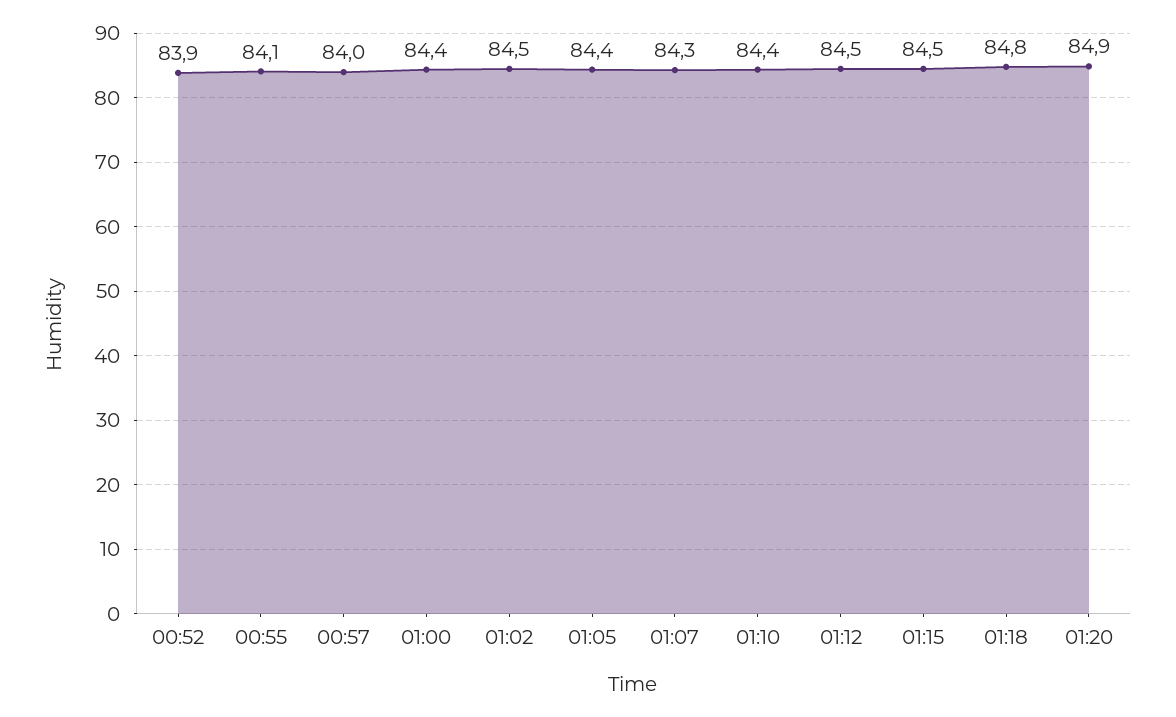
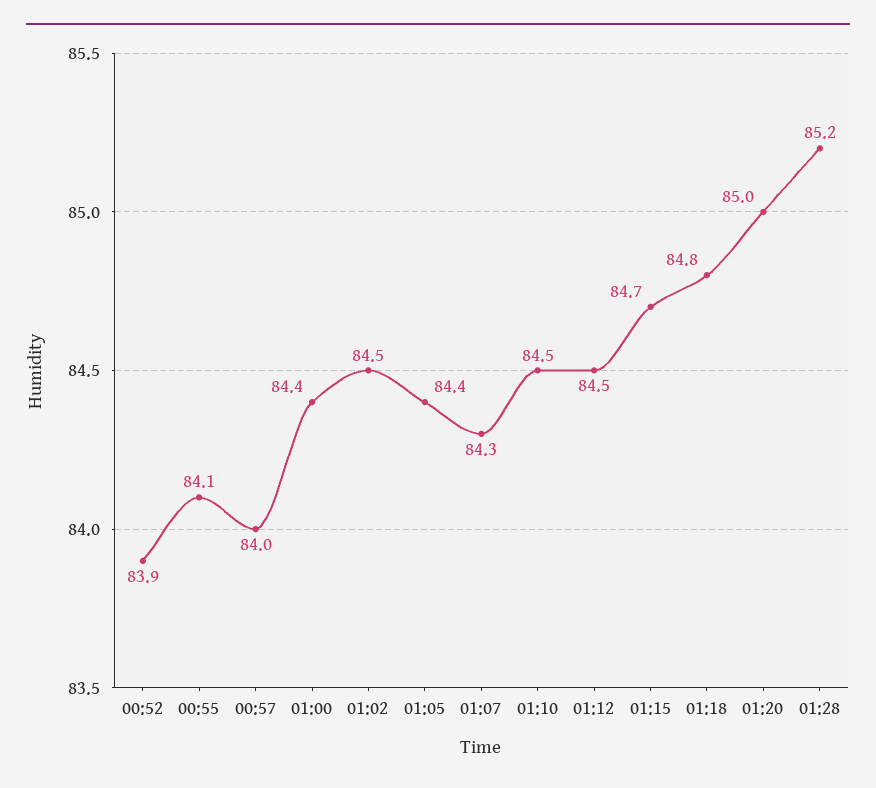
01:10: 84.4 -> 84.5
01:15: 84.5 -> 84.7
01:20: 84.9 -> 85
01:28: none -> 85.2

